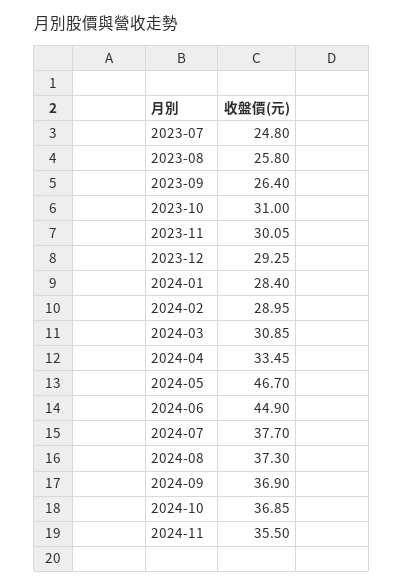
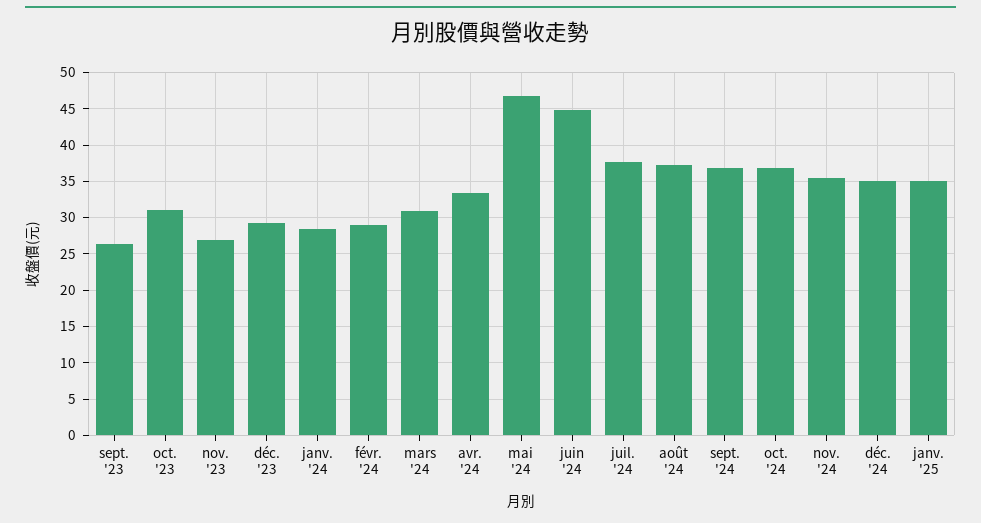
2023-07: 24.8 -> none
2023-08: 25.8 -> none
2023-11: 30.05 -> 27
déc. '24: none -> 35
janv. '25: none -> 35

